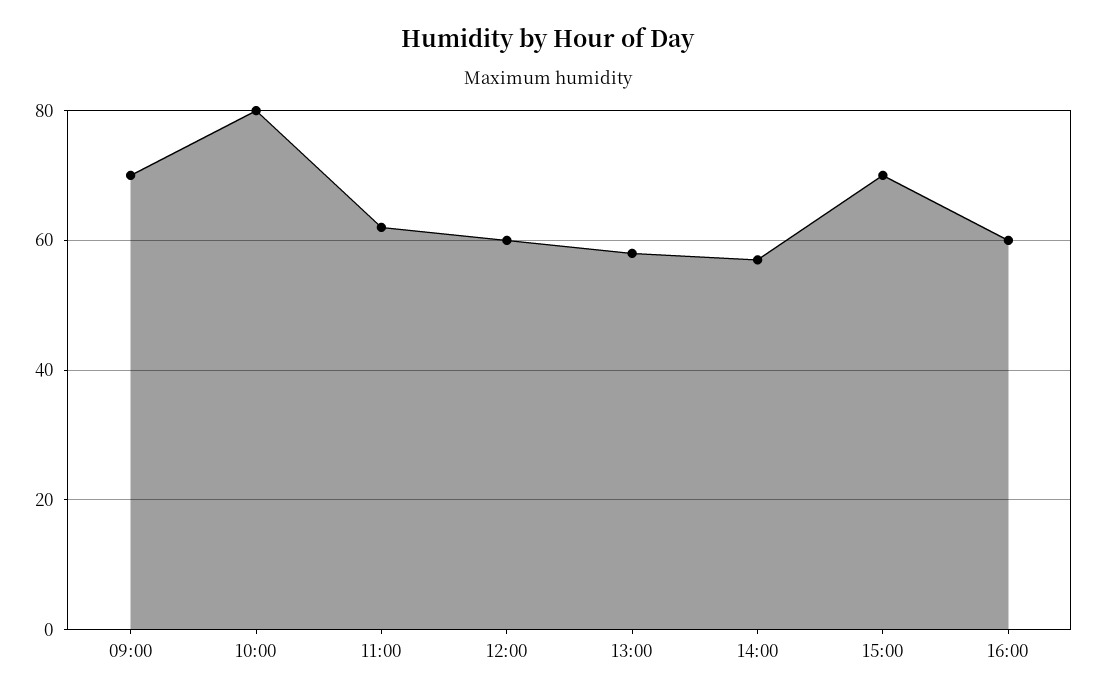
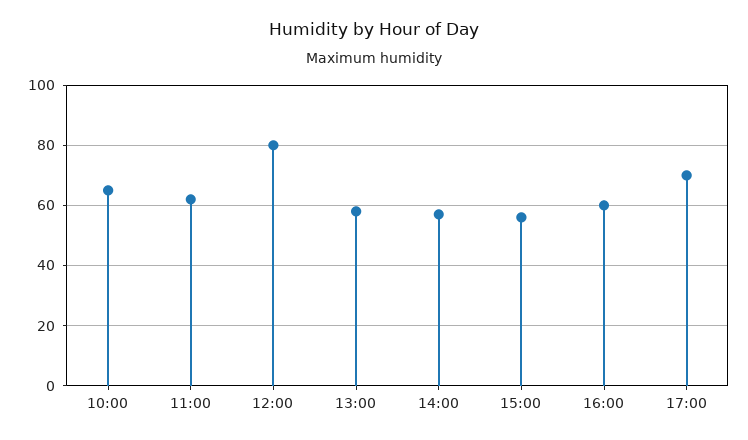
09:00: 70 -> none
10:00: 80 -> 65
12:00: 60 -> 80
15:00: 70 -> 55
17:00: none -> 70

